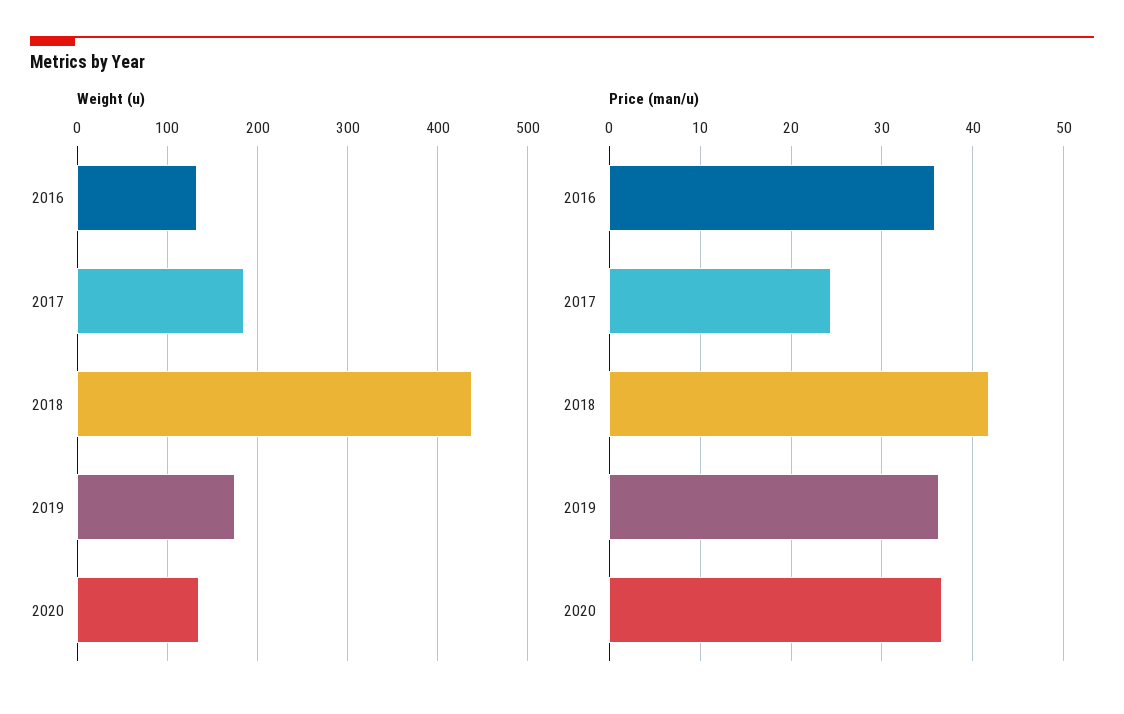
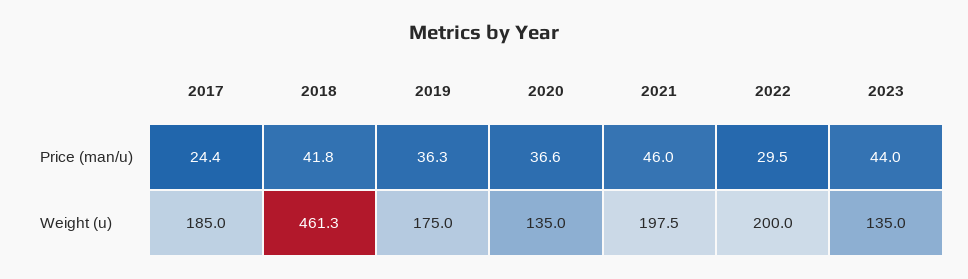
Weight (u), 2016: 130 -> none
Weight (u), 2018: 440 -> 461.3
Price (man/u), 2016: 36 -> none
Price (man/u), 2021: none -> 46
Price (man/u), 2022: none -> 29.5
Price (man/u), 2023: none -> 44
Weight (u), 2021: none -> 197.5
Weight (u), 2022: none -> 200
Weight (u), 2023: none -> 135

